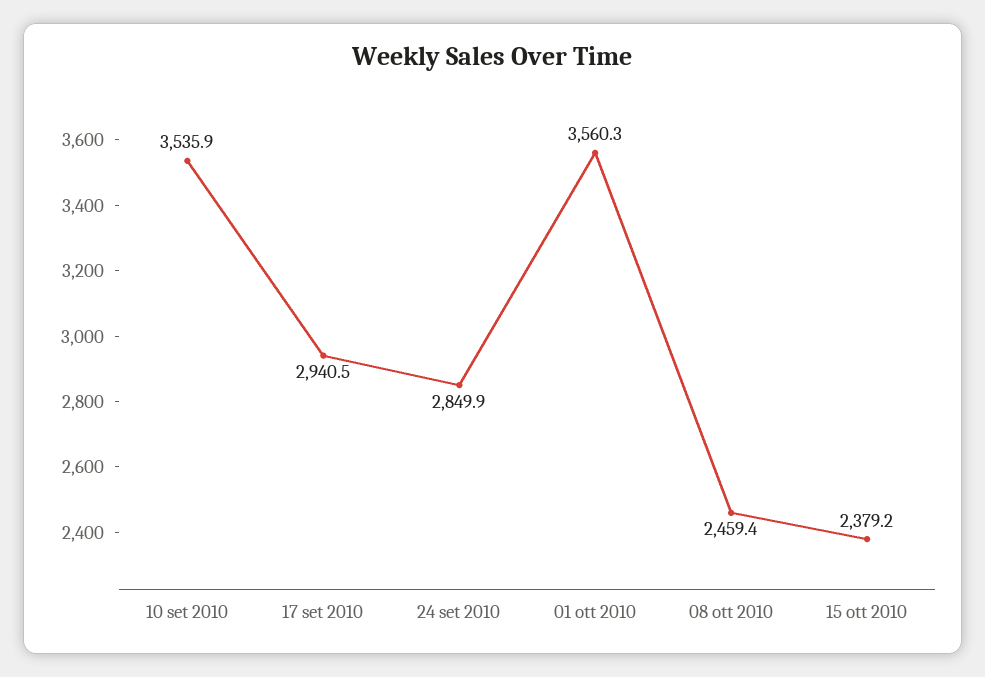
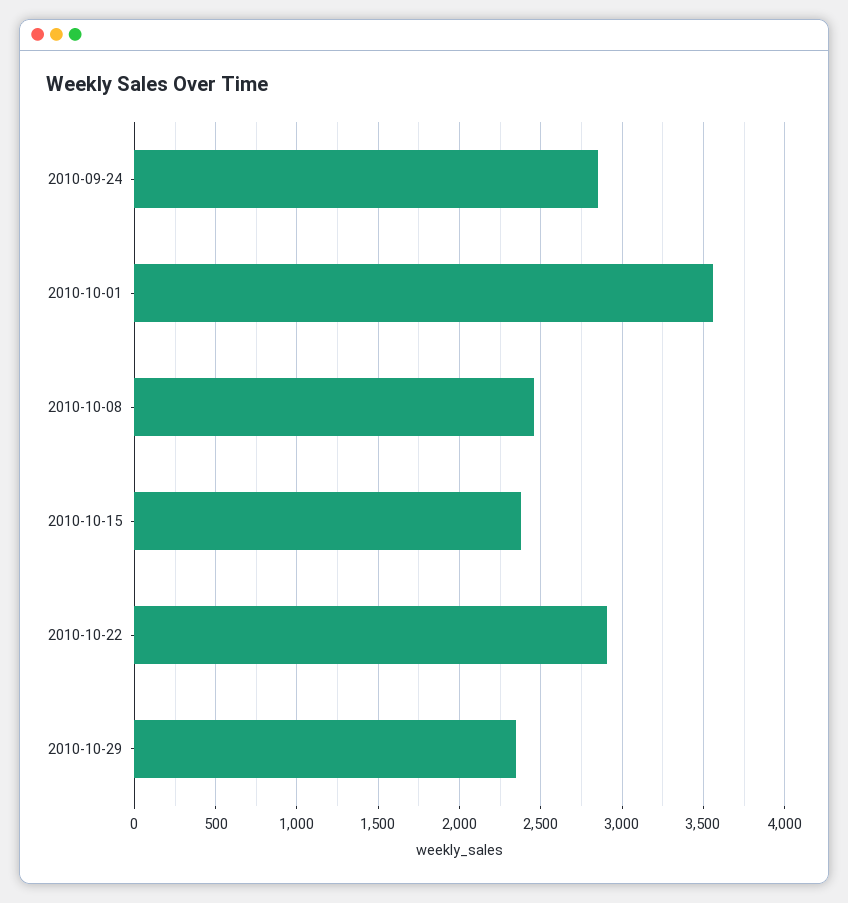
10 set 2010: 3535.9 -> none
17 set 2010: 2940.5 -> none
2010-10-22: none -> 2900
2010-10-29: none -> 2350

